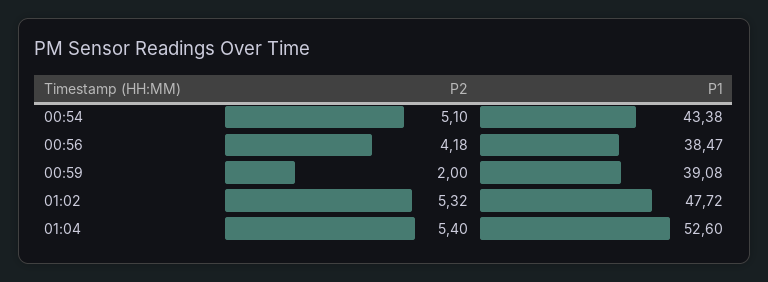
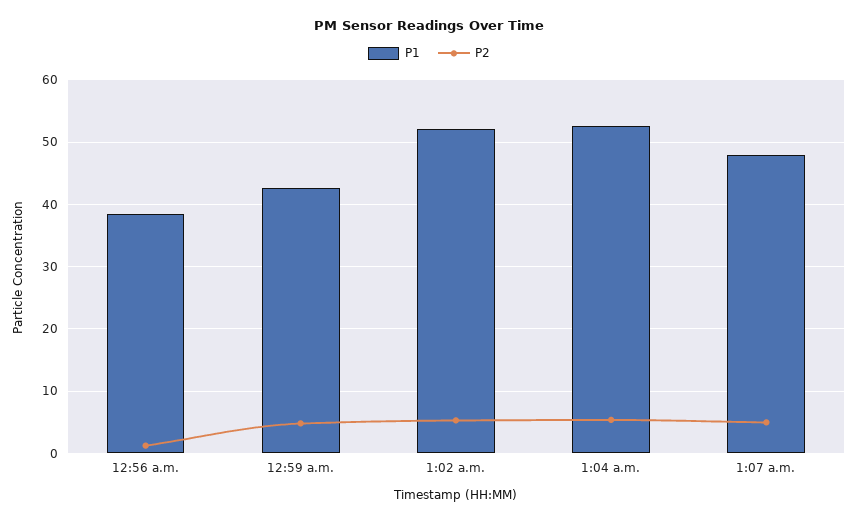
P2, 00:54: 5.1 -> none
P1, 00:54: 43.38 -> none
P2, 00:56: 4.18 -> 1
P2, 00:59: 2 -> 5
P1, 00:59: 39.08 -> 43
P1, 01:02: 47.72 -> 52
P1, 1:07 a.m.: none -> 48
P2, 1:07 a.m.: none -> 5

